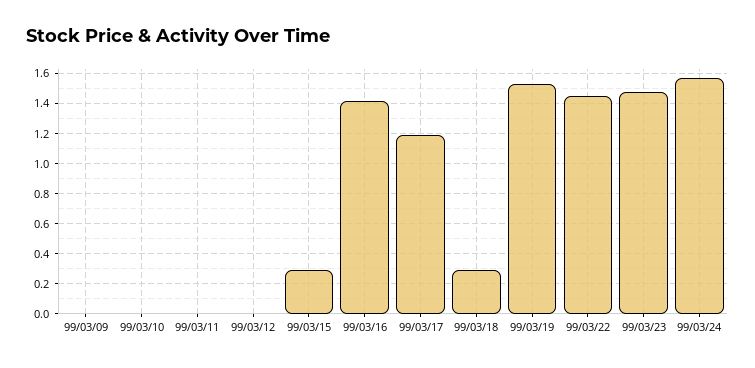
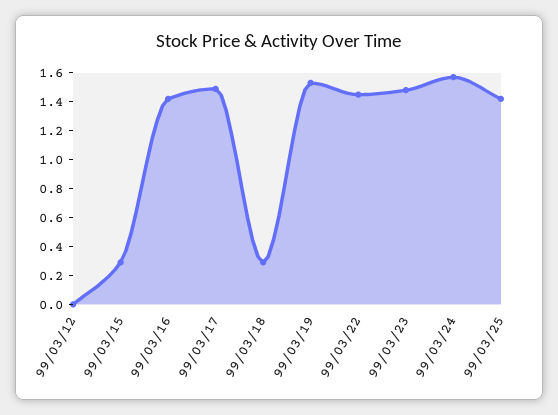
99/03/09: 0 -> none
99/03/10: 0 -> none
99/03/11: 0 -> none
99/03/17: 1.2 -> 1.5
99/03/25: none -> 1.4

